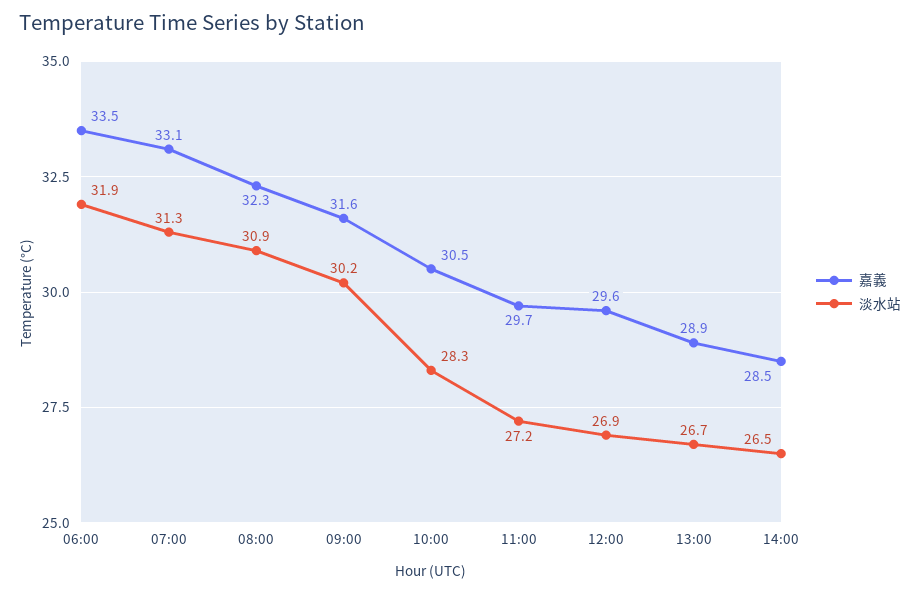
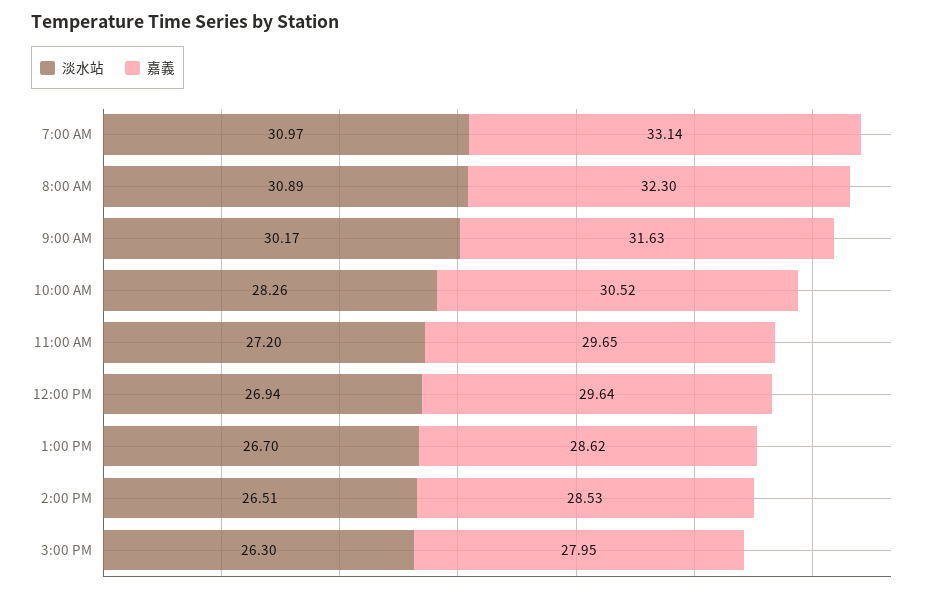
嘉義, 06:00: 33.5 -> none
淡水站, 06:00: 31.9 -> none
淡水站, 07:00: 31.3 -> 30.97
嘉義, 13:00: 28.9 -> 28.62
淡水站, 3:00 PM: none -> 26.3
嘉義, 3:00 PM: none -> 27.95

